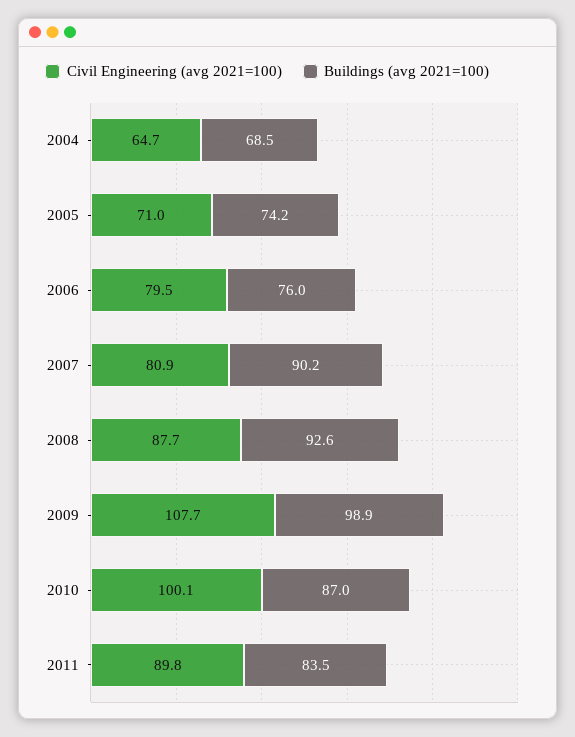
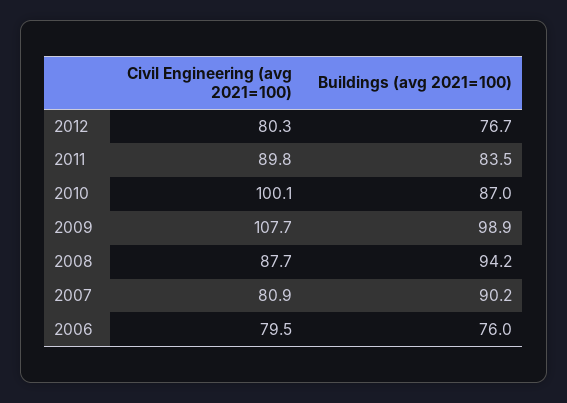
Civil Engineering (avg 2021=100), 2004: 64.7 -> none
Buildings (avg 2021=100), 2004: 68.5 -> none
Civil Engineering (avg 2021=100), 2005: 71 -> none
Buildings (avg 2021=100), 2005: 74.2 -> none
Buildings (avg 2021=100), 2008: 92.6 -> 94.2
Civil Engineering (avg 2021=100), 2012: none -> 80.3
Buildings (avg 2021=100), 2012: none -> 76.7

